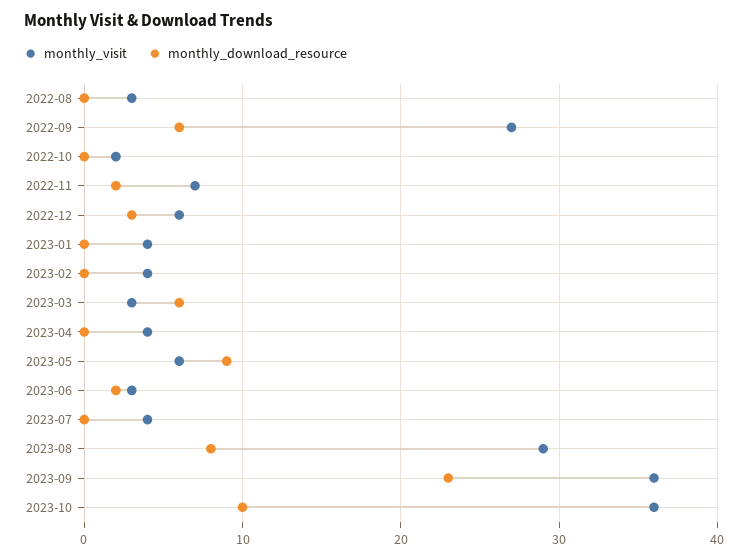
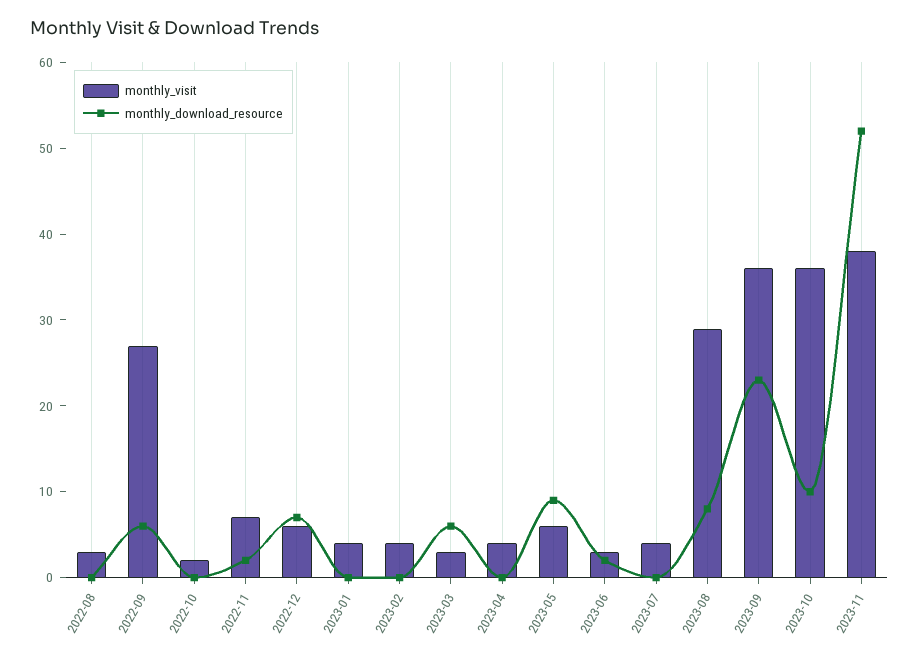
monthly_download_resource, 2022-12: 3 -> 7
monthly_visit, 2023-11: none -> 38
monthly_download_resource, 2023-11: none -> 52

